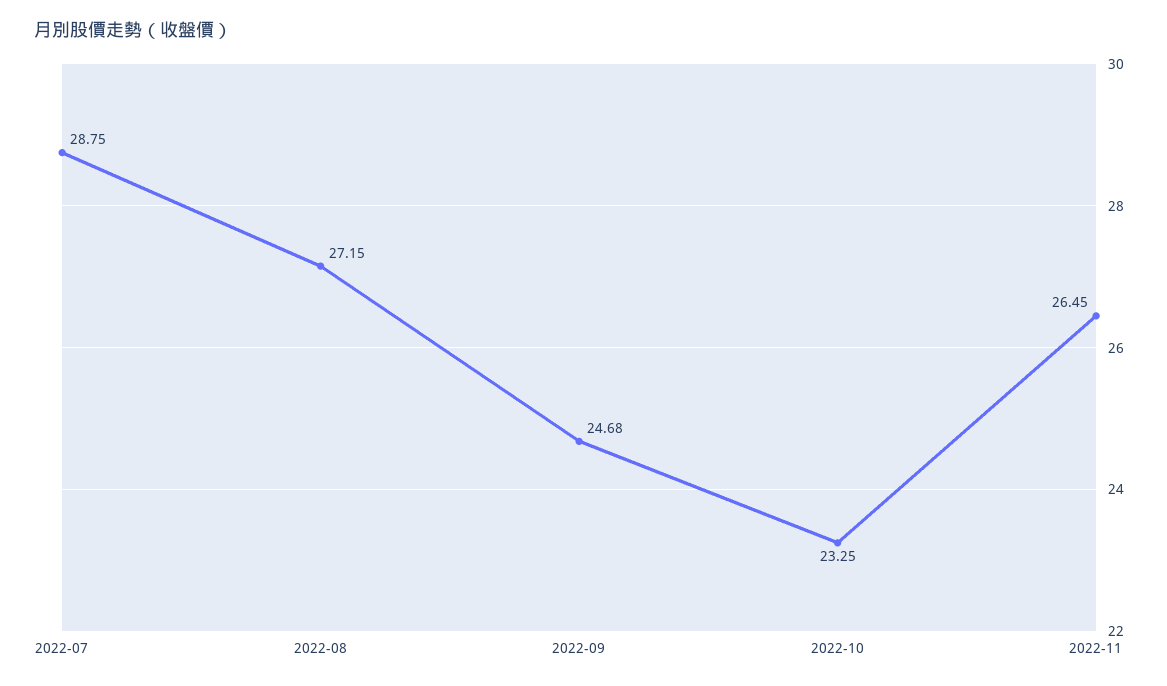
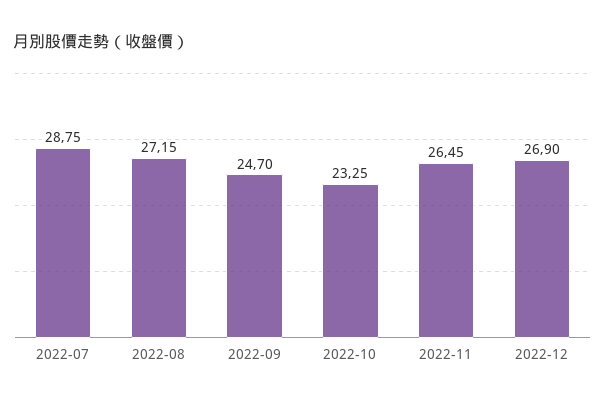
2022-09: 24.68 -> 24.7
2022-12: none -> 26.9

